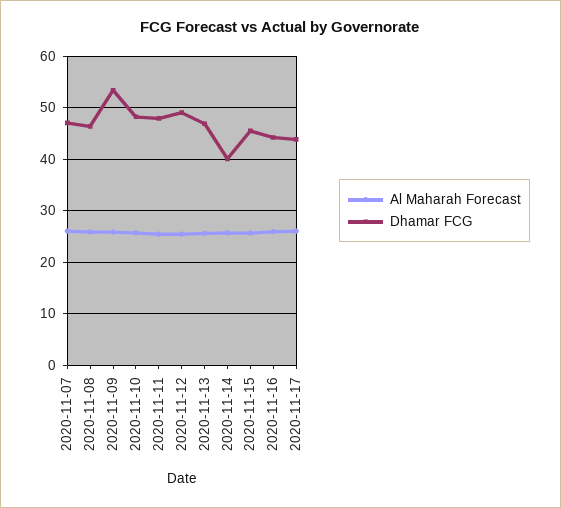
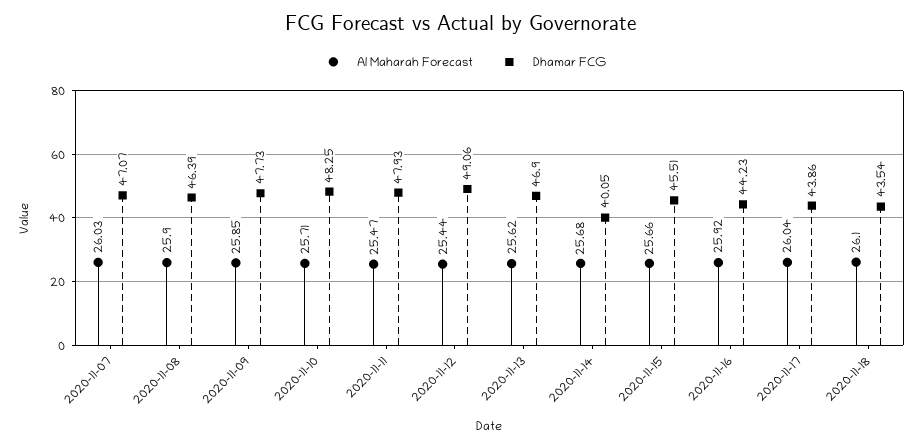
Dhamar FCG, 2020-11-09: 54 -> 47.73
Al Maharah Forecast, 2020-11-18: none -> 26.1
Dhamar FCG, 2020-11-18: none -> 43.54

